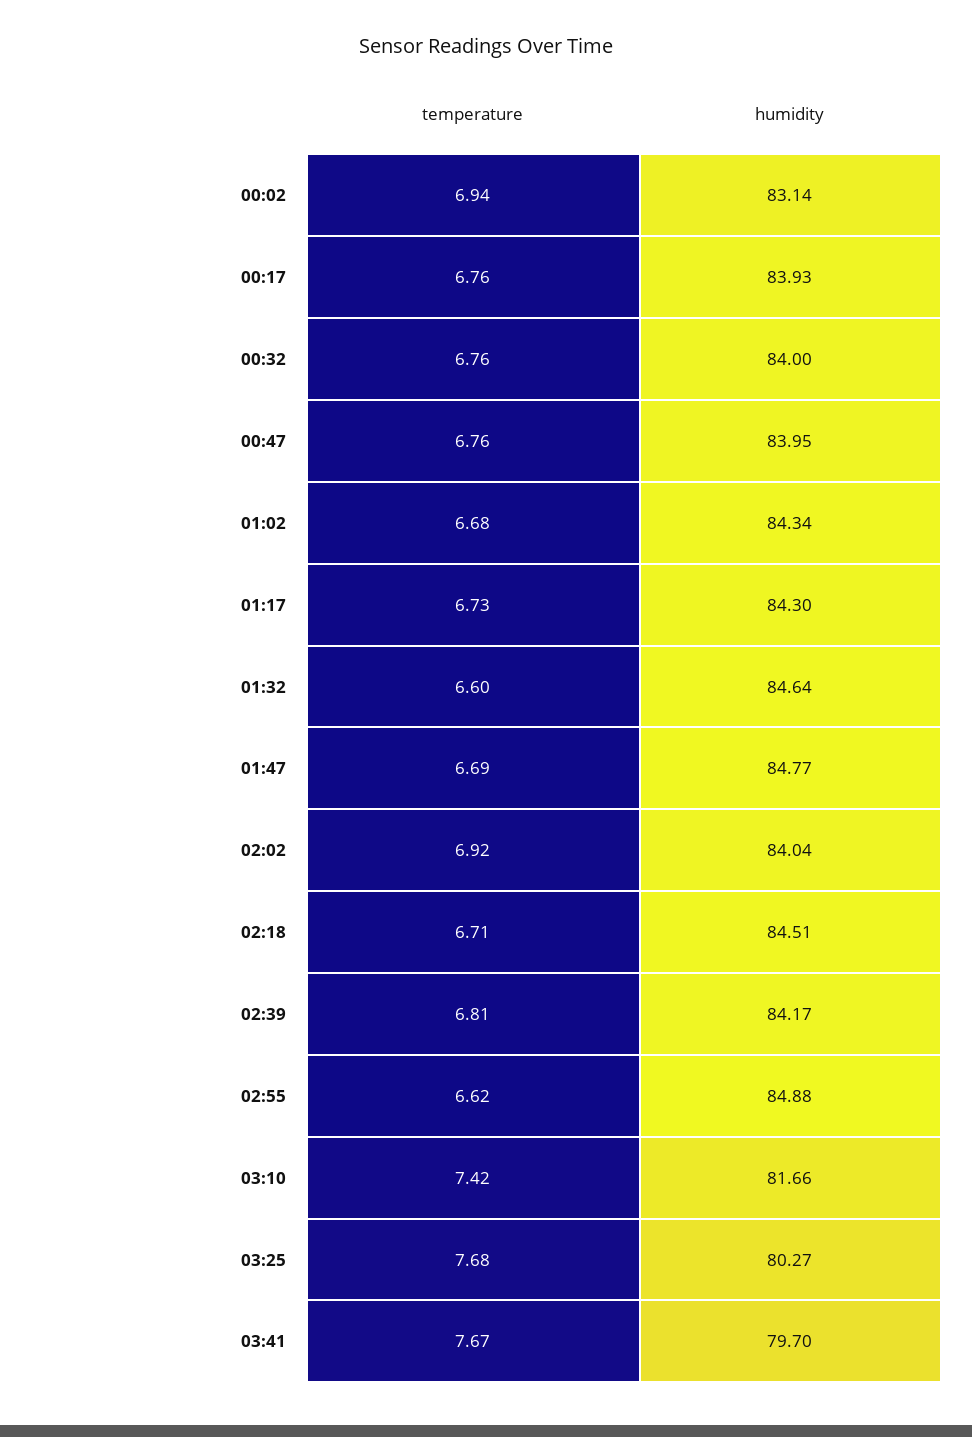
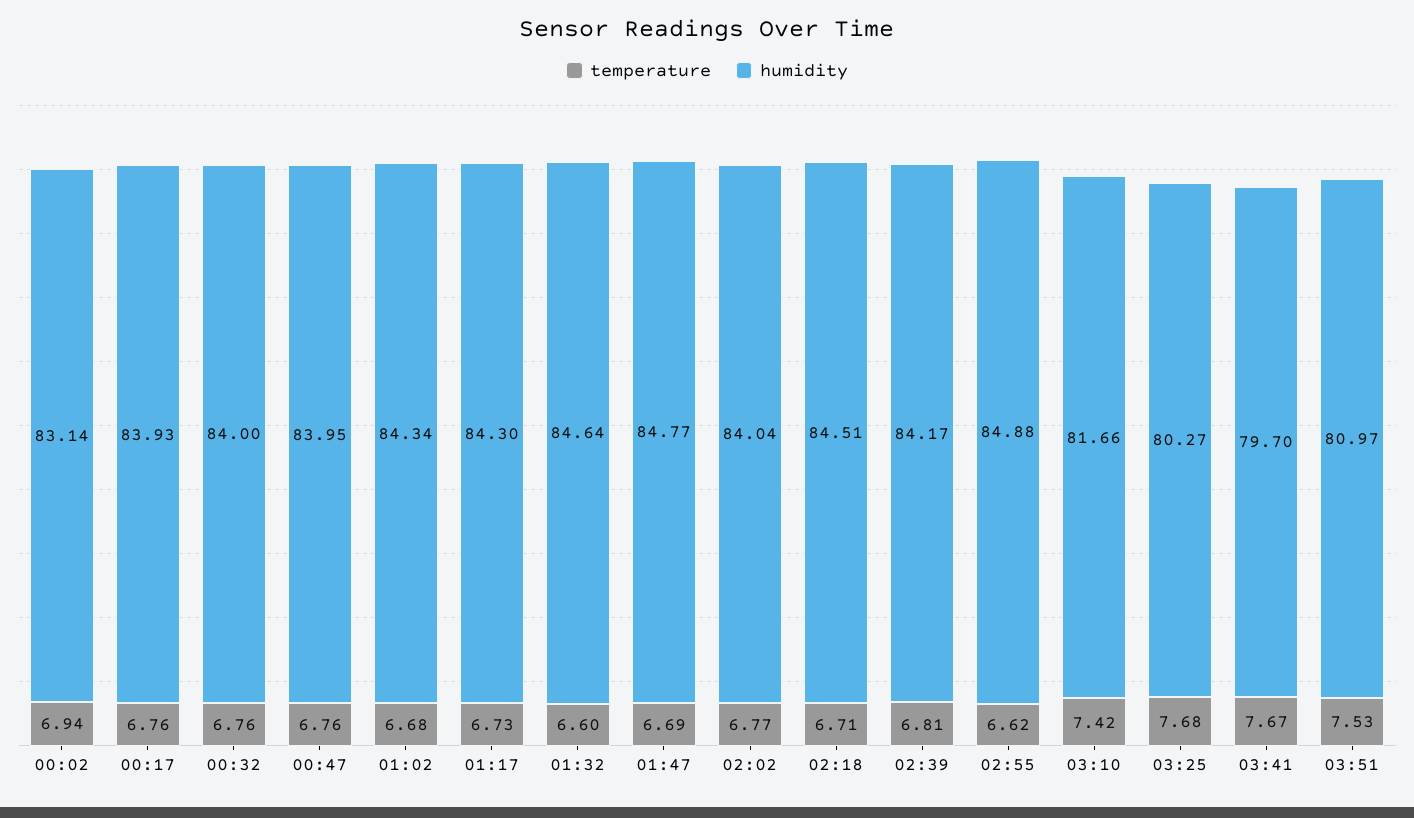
temperature, 02:02: 6.92 -> 6.77
temperature, 03:51: none -> 7.53
humidity, 03:51: none -> 80.97

